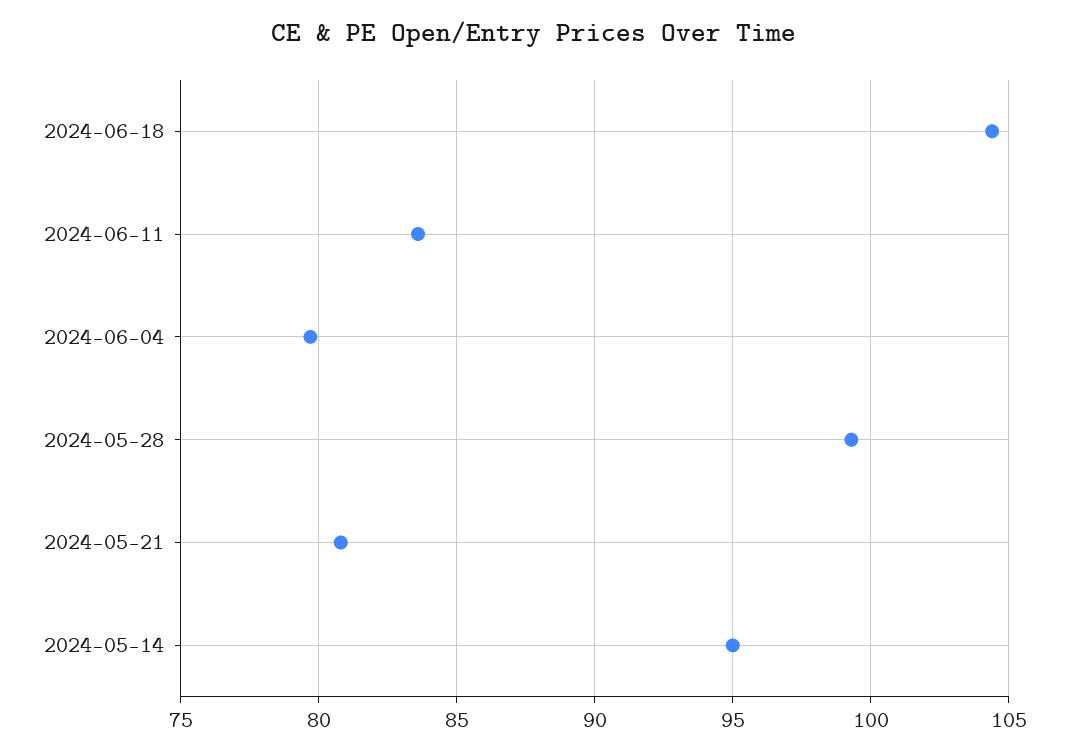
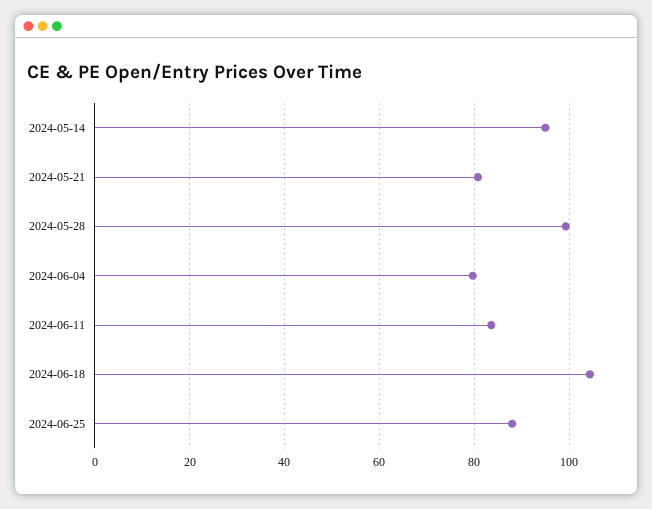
2024-06-25: none -> 88

